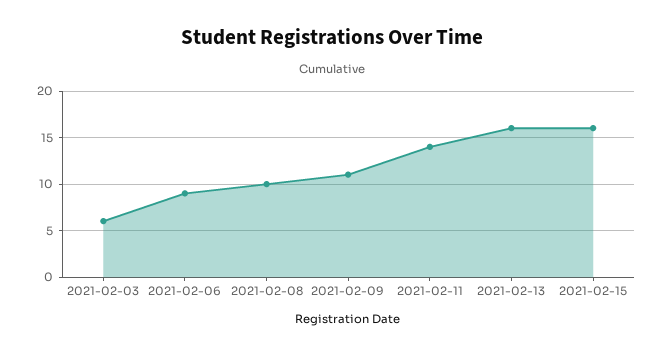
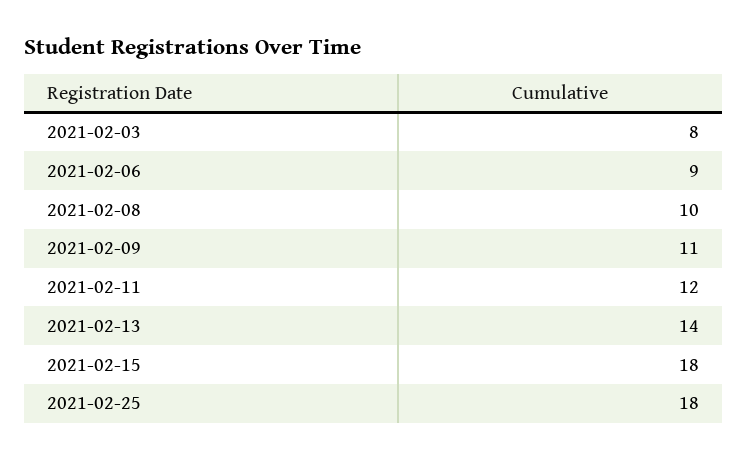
2021-02-03: 6 -> 8
2021-02-11: 14 -> 12
2021-02-13: 16 -> 14
2021-02-15: 16 -> 18
2021-02-25: none -> 18

